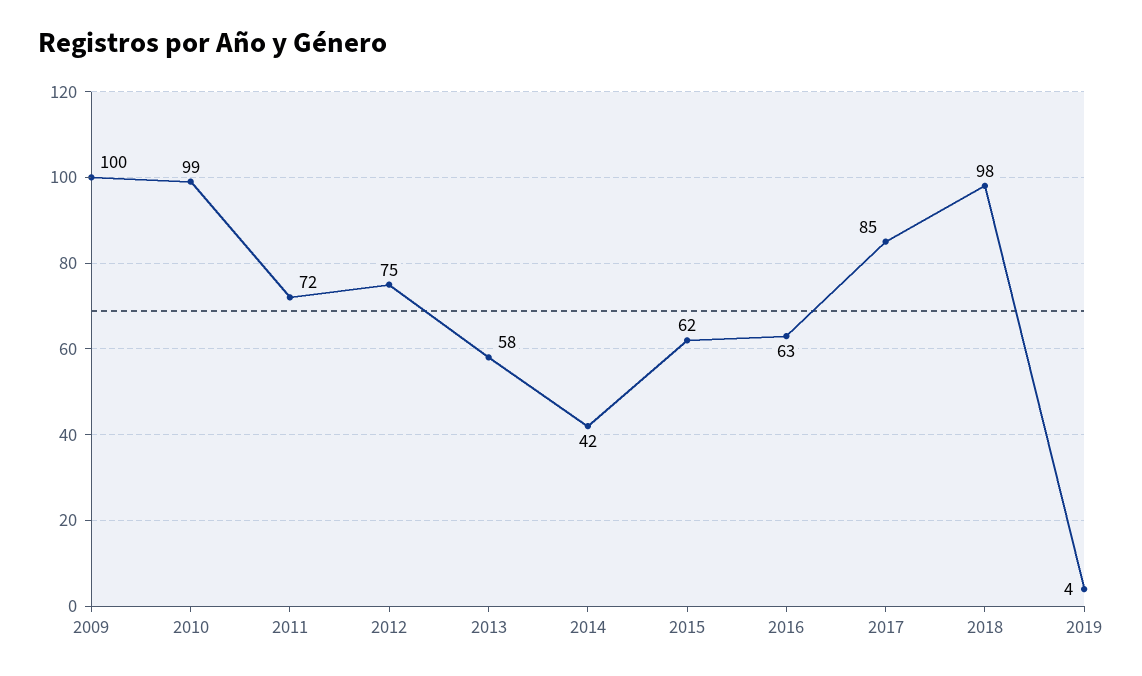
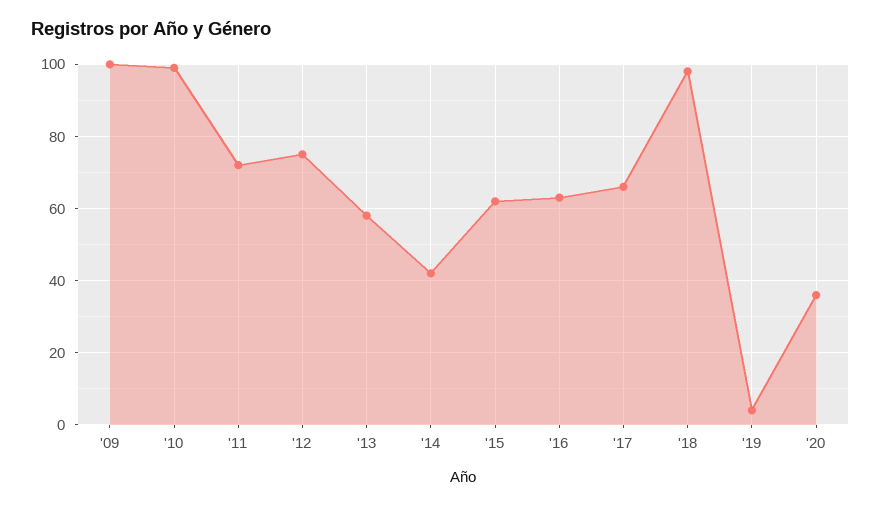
2017: 85 -> 65
'20: none -> 35

